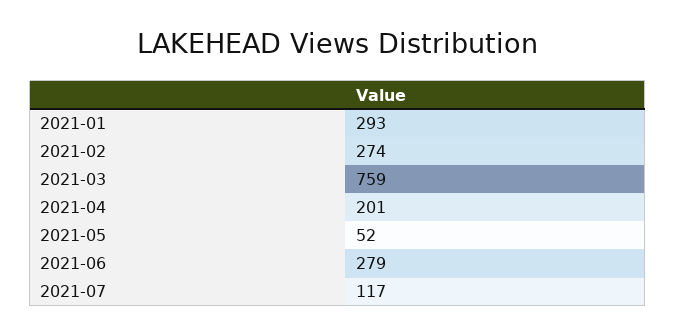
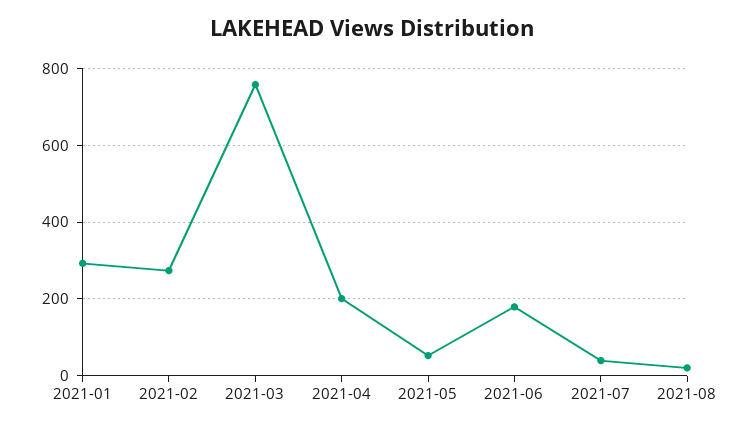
2021-06: 279 -> 180
2021-07: 117 -> 40
2021-08: none -> 20

